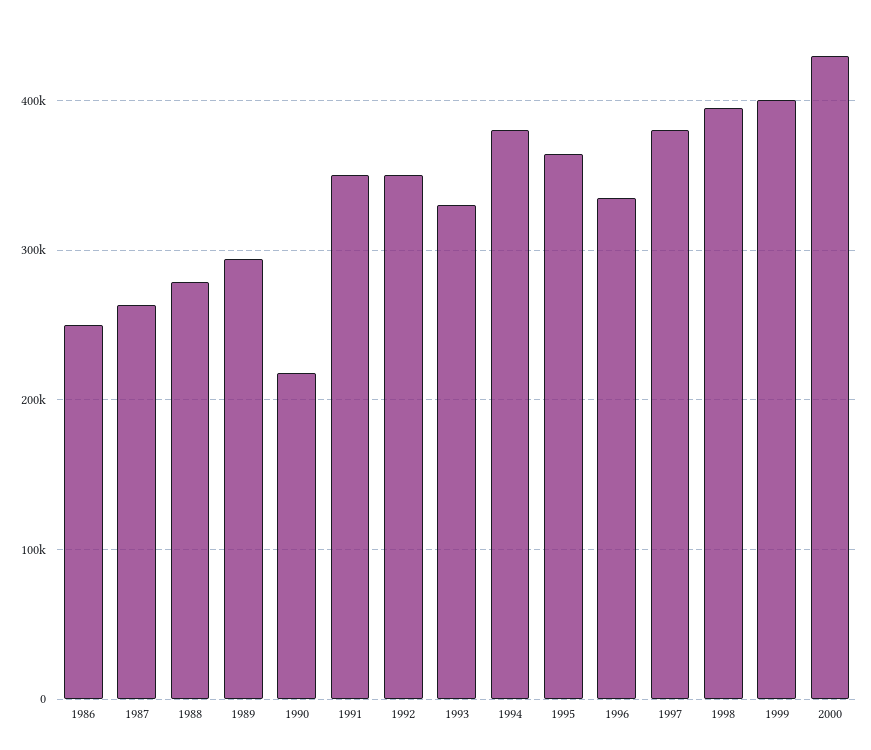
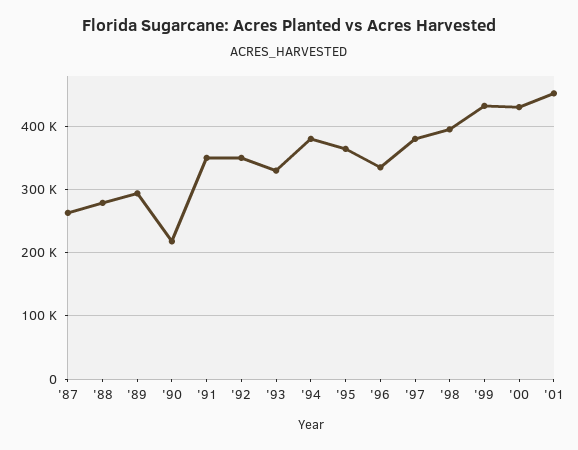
1986: 250000 -> none
1999: 400000 -> 430000
'01: none -> 450000

